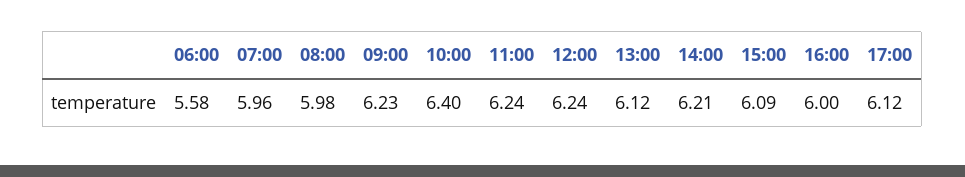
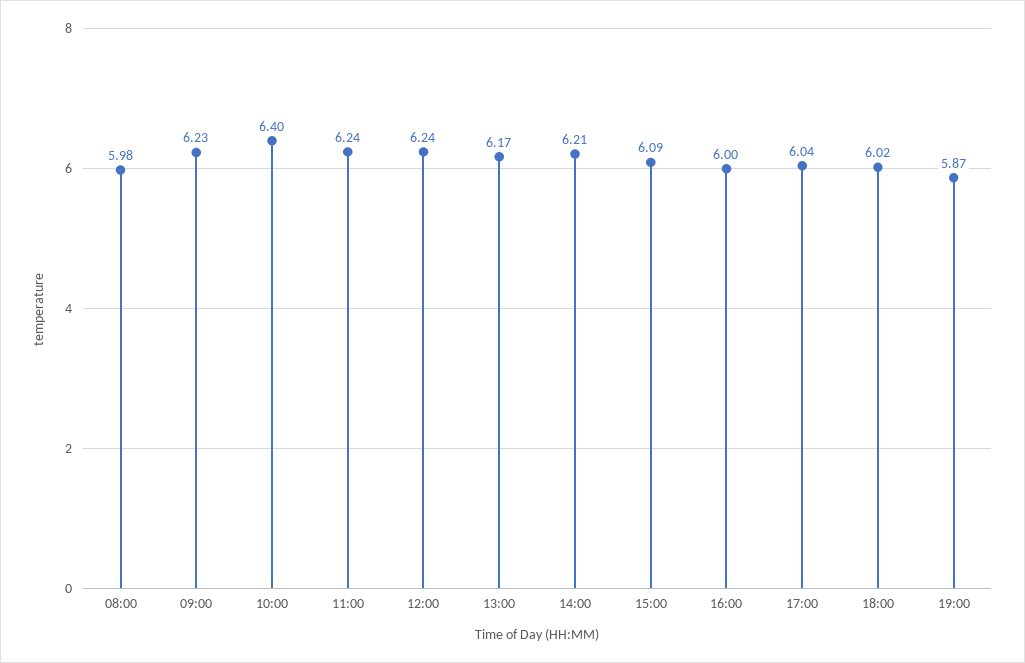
06:00: 5.58 -> none
07:00: 5.96 -> none
13:00: 6.12 -> 6.17
17:00: 6.12 -> 6.04
18:00: none -> 6.02
19:00: none -> 5.87

